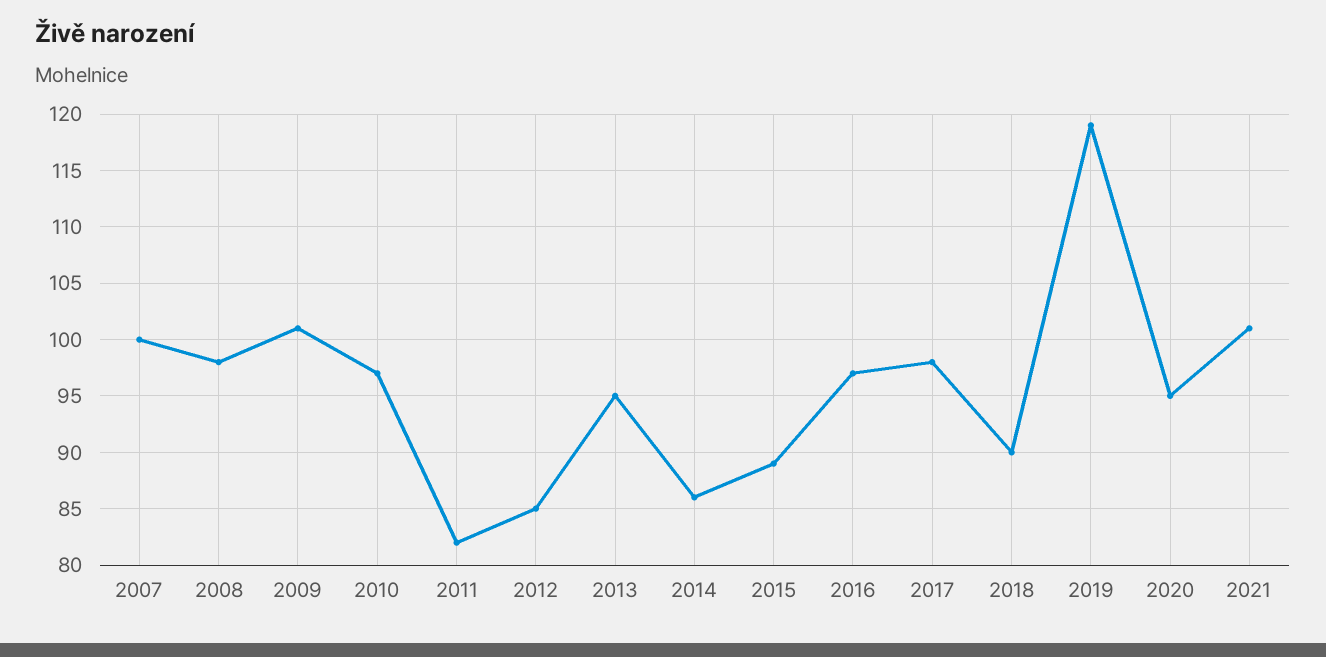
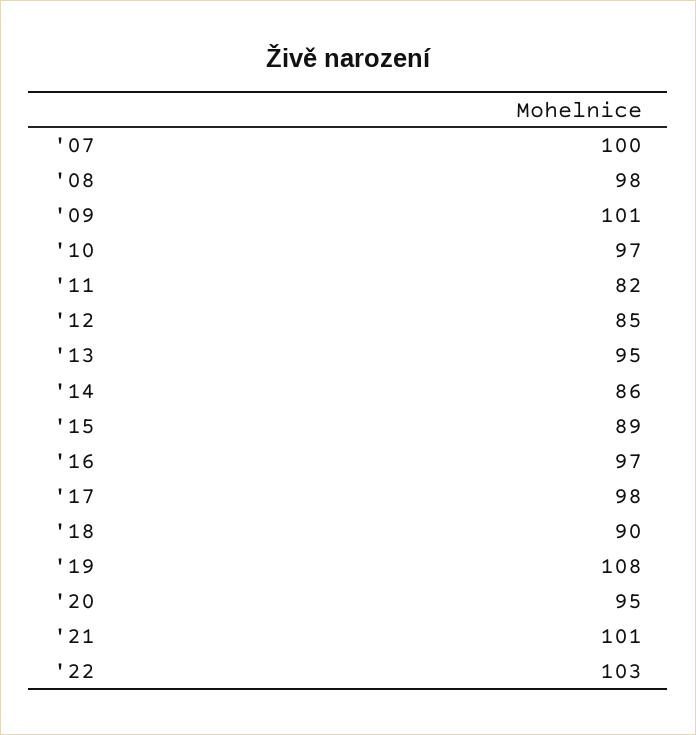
2019: 119 -> 108
'22: none -> 103

